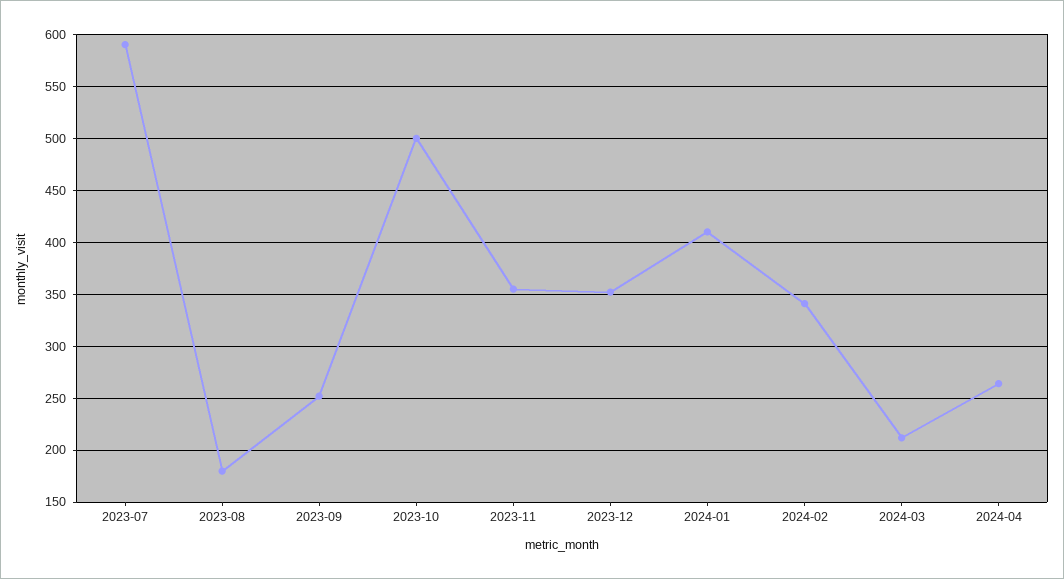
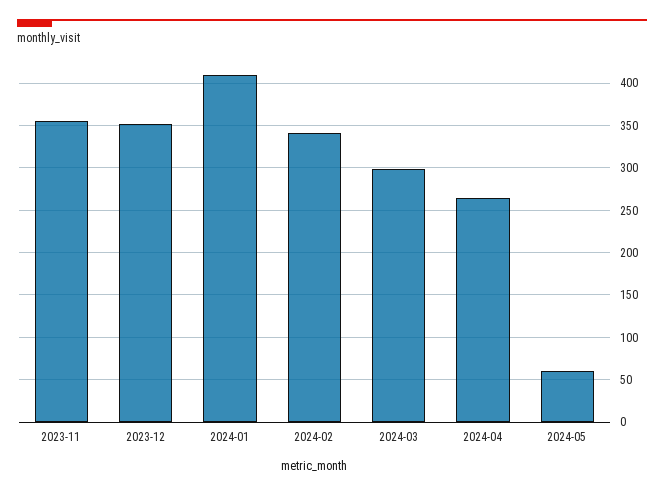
2023-07: 590 -> none
2023-08: 180 -> none
2023-09: 250 -> none
2023-10: 500 -> none
2024-03: 210 -> 300
2024-05: none -> 60

